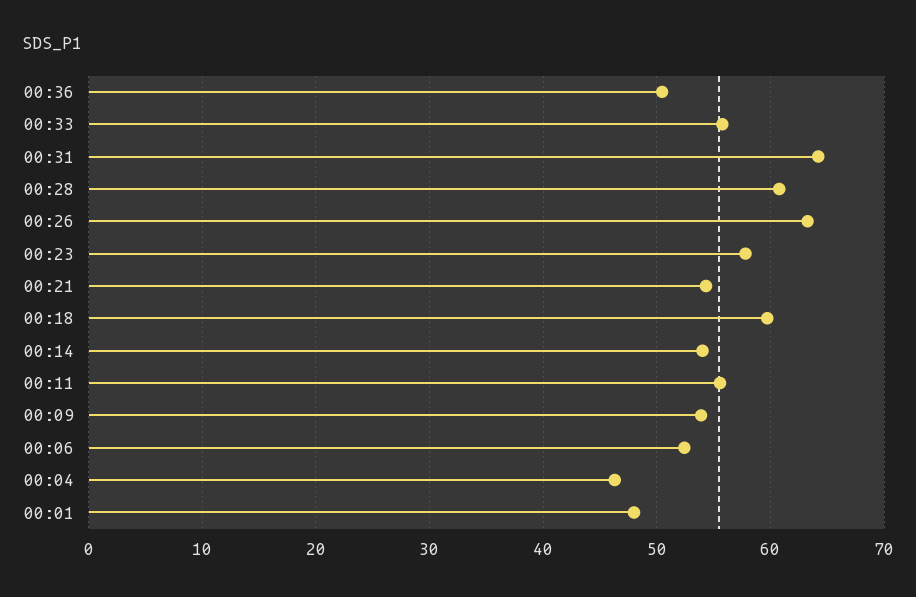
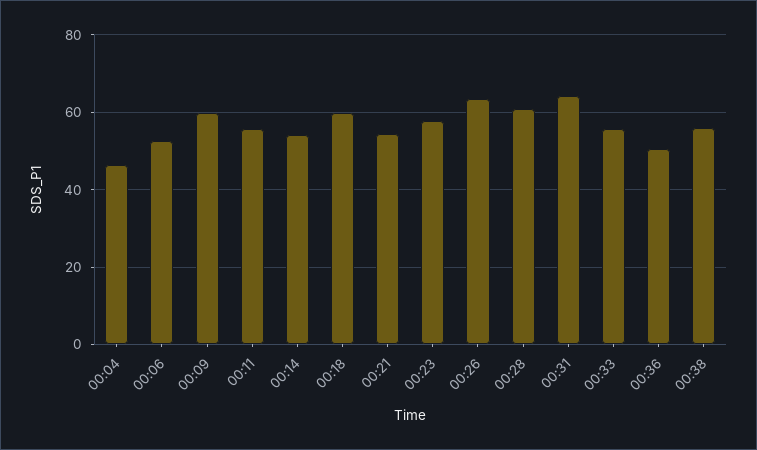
00:09: 54 -> 60
00:01: 48 -> none
00:38: none -> 56

